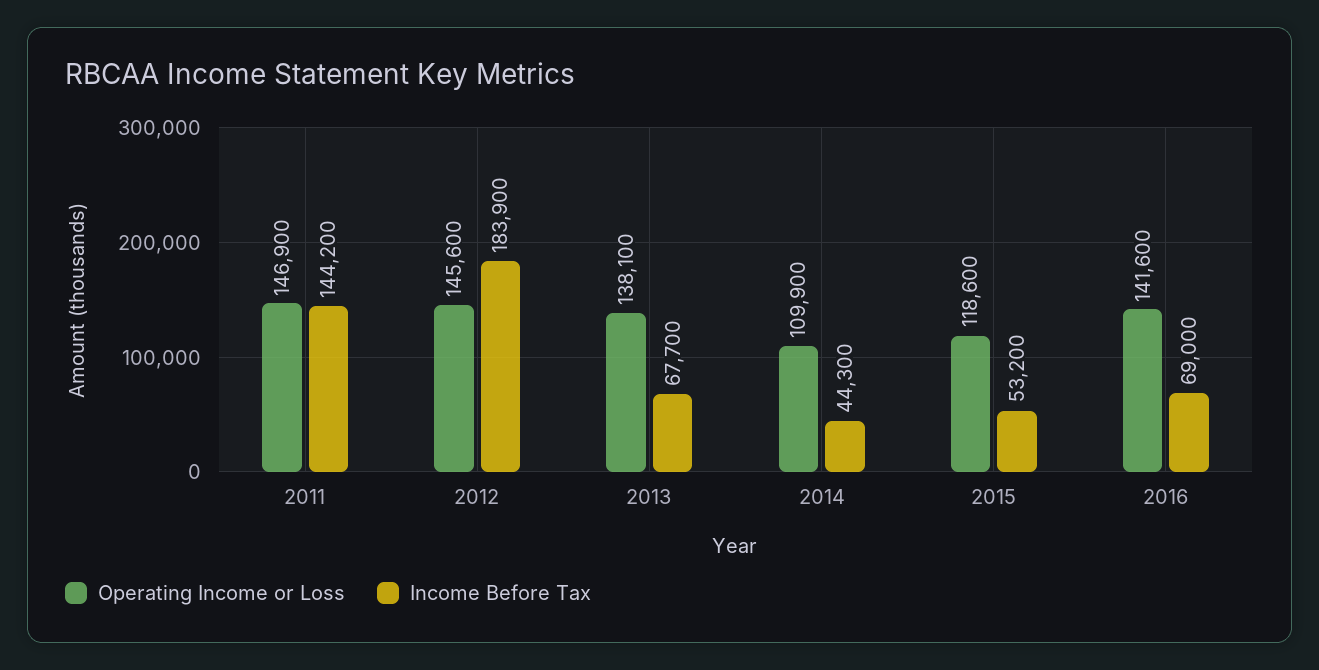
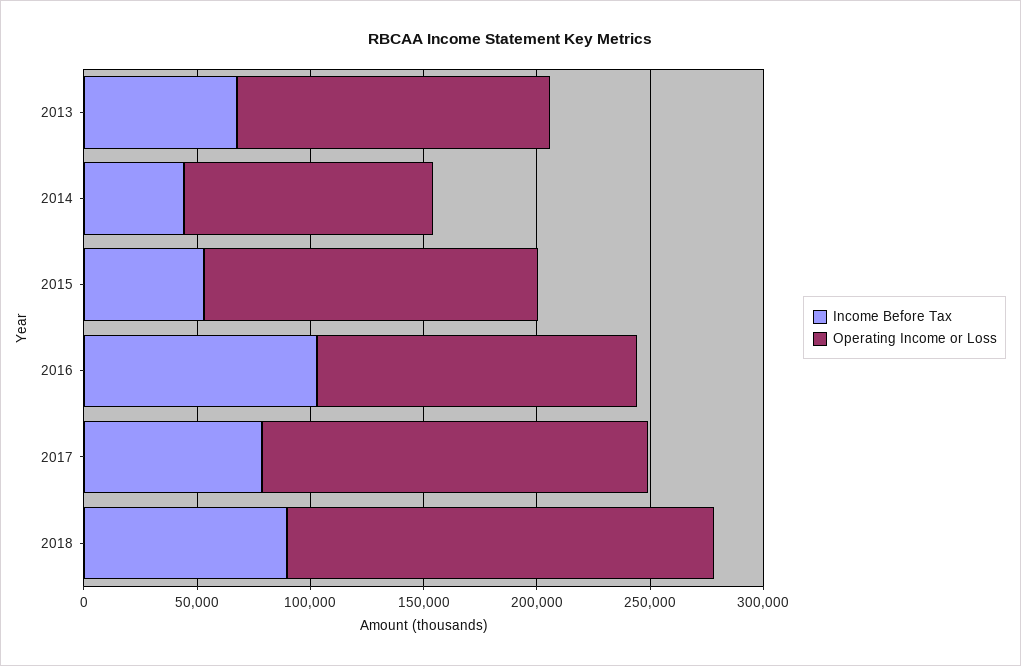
Operating Income or Loss, 2011: 146900 -> none
Income Before Tax, 2011: 144200 -> none
Operating Income or Loss, 2012: 145600 -> none
Income Before Tax, 2012: 183900 -> none
Operating Income or Loss, 2015: 118600 -> 150000
Income Before Tax, 2016: 69000 -> 100000
Income Before Tax, 2017: none -> 80000
Operating Income or Loss, 2017: none -> 170000
Income Before Tax, 2018: none -> 90000
Operating Income or Loss, 2018: none -> 190000

